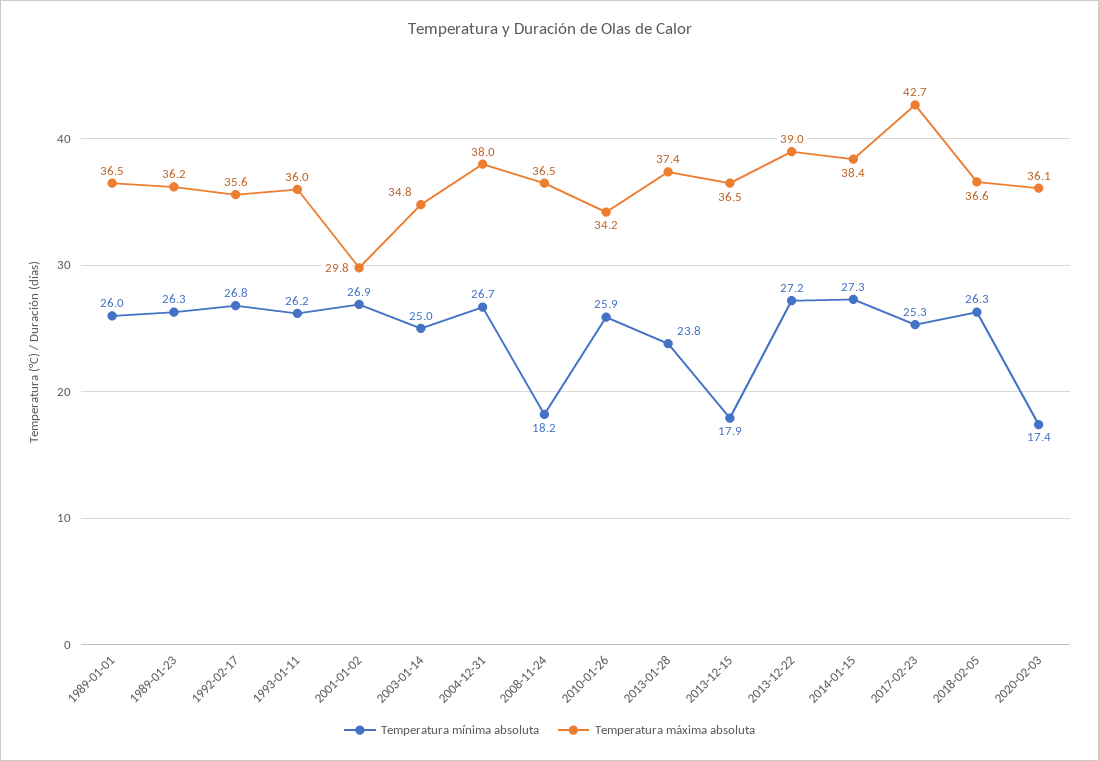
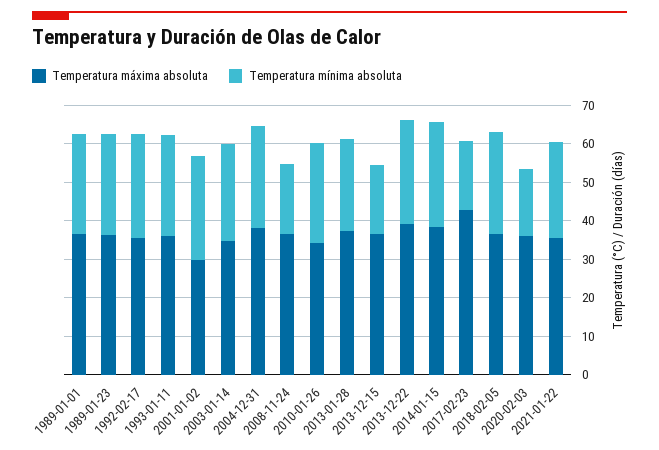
Temperatura mínima absoluta, 2017-02-23: 25.3 -> 17.5
Temperatura máxima absoluta, 2021-01-22: none -> 35
Temperatura mínima absoluta, 2021-01-22: none -> 25

